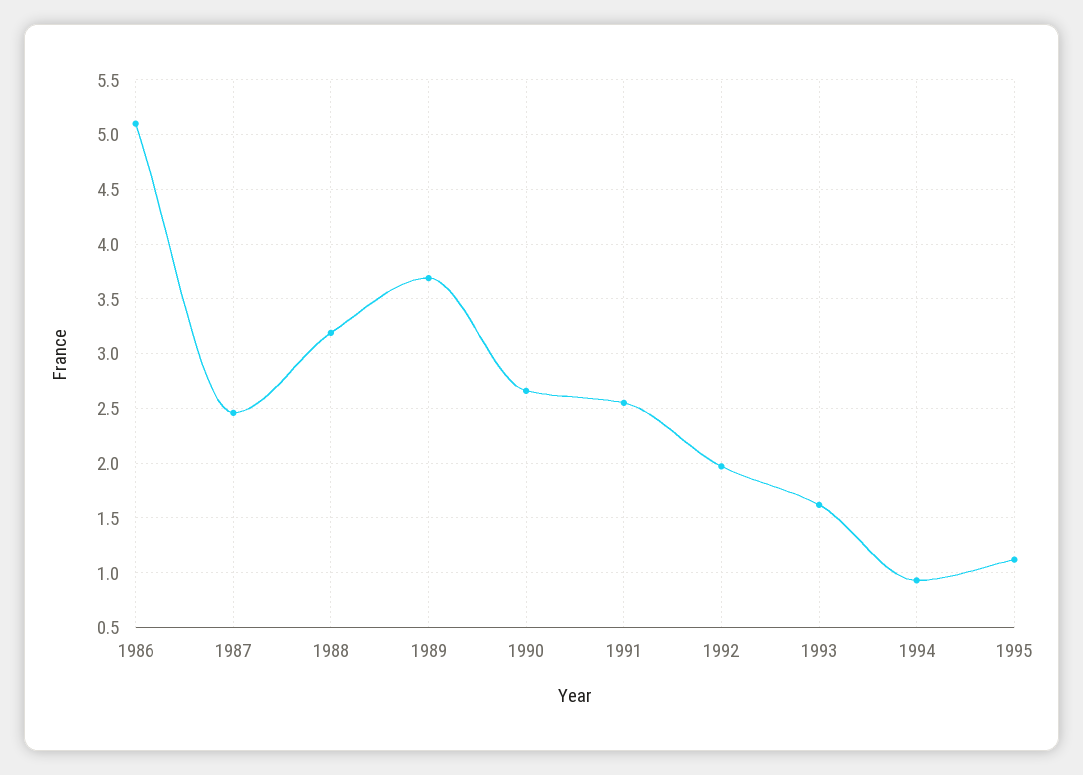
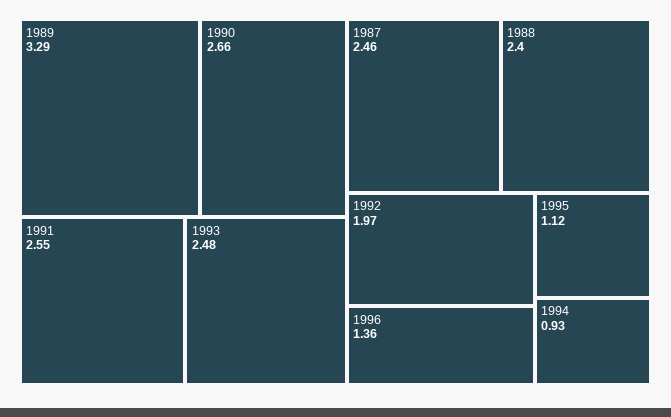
1986: 5.1 -> none
1988: 3.2 -> 2.4
1989: 3.7 -> 3.29
1993: 1.6 -> 2.48
1996: none -> 1.36

